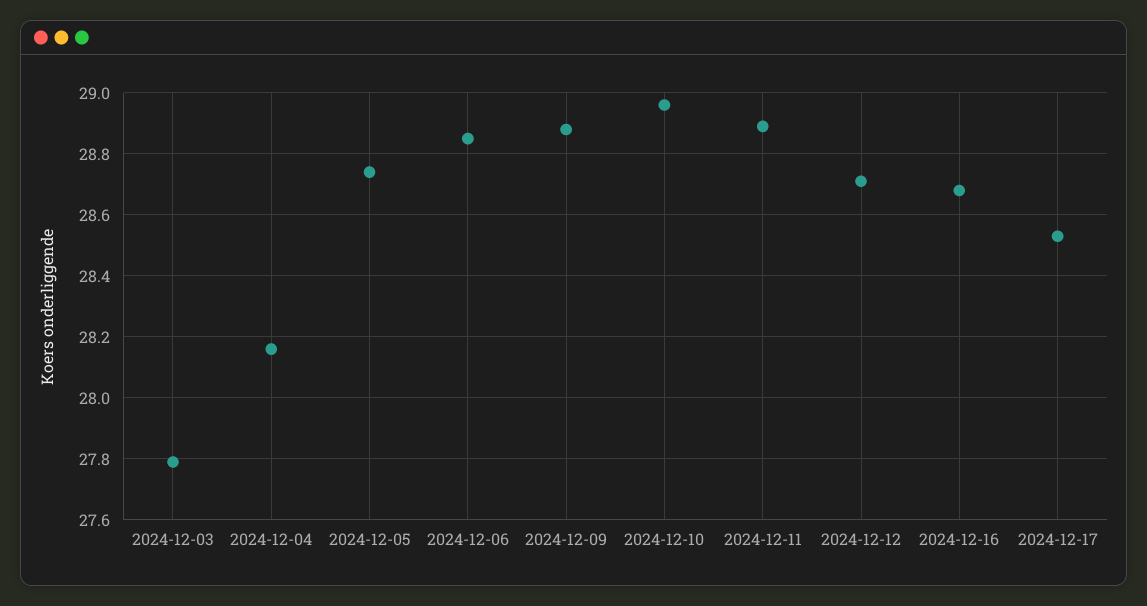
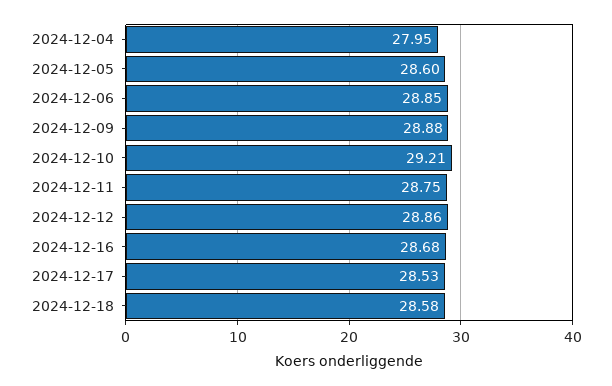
2024-12-03: 27.8 -> none
2024-12-04: 28.15 -> 27.95
2024-12-05: 28.75 -> 28.6
2024-12-10: 28.95 -> 29.21
2024-12-11: 28.9 -> 28.75
2024-12-12: 28.7 -> 28.86
2024-12-18: none -> 28.58

